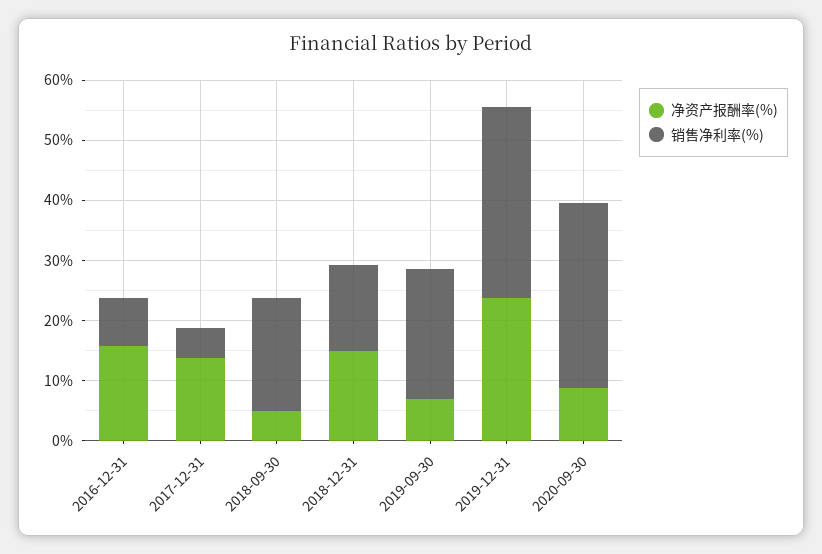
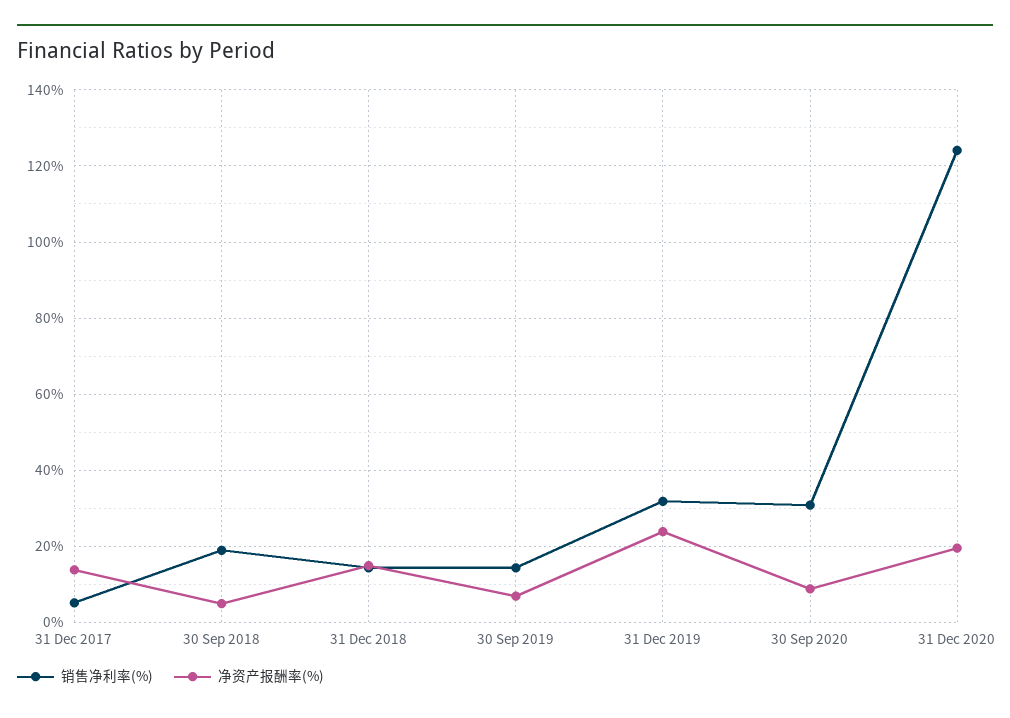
净资产报酬率(%), 2016-12-31: 16 -> none
销售净利率(%), 2016-12-31: 8 -> none
销售净利率(%), 2019-09-30: 22 -> 14
销售净利率(%), 31 Dec 2020: none -> 124
净资产报酬率(%), 31 Dec 2020: none -> 20

